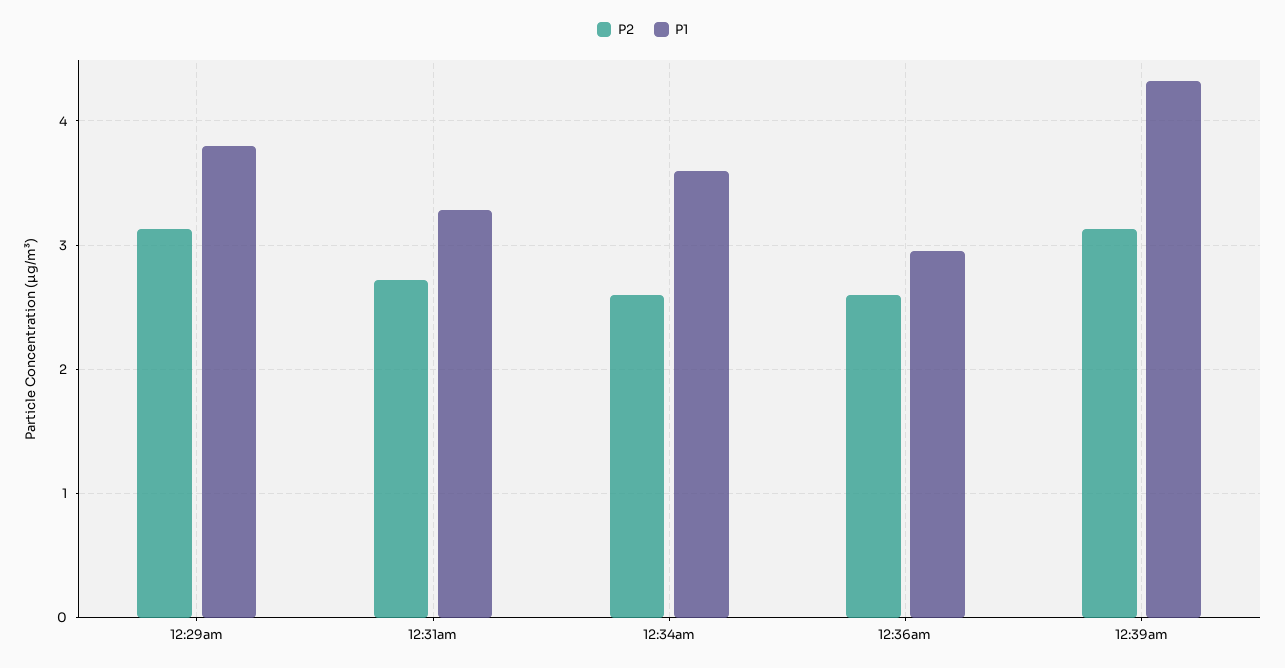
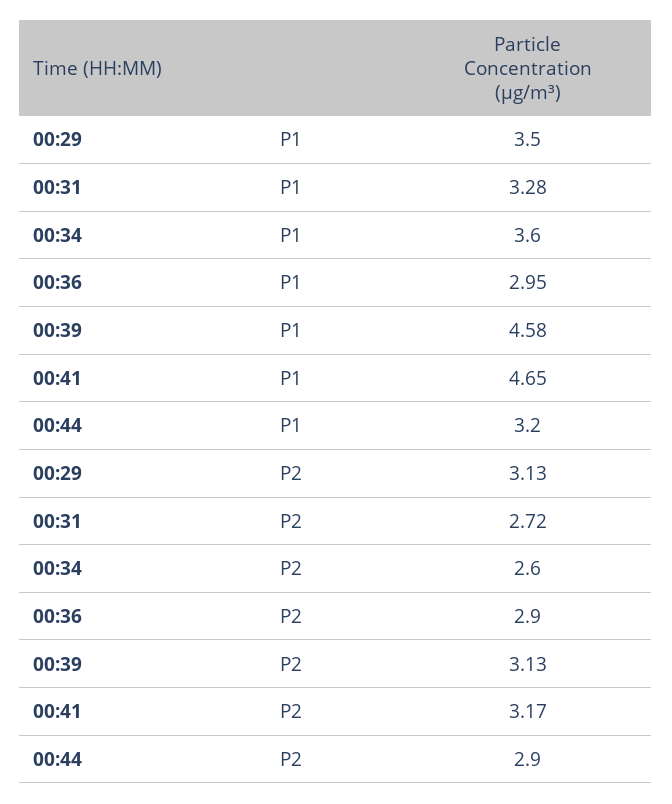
P1, 12:29am: 3.8 -> 3.5
P2, 12:36am: 2.6 -> 2.9
P1, 12:39am: 4.3 -> 4.58
P1, 00:41: none -> 4.65
P1, 00:44: none -> 3.2
P2, 00:41: none -> 3.17
P2, 00:44: none -> 2.9

